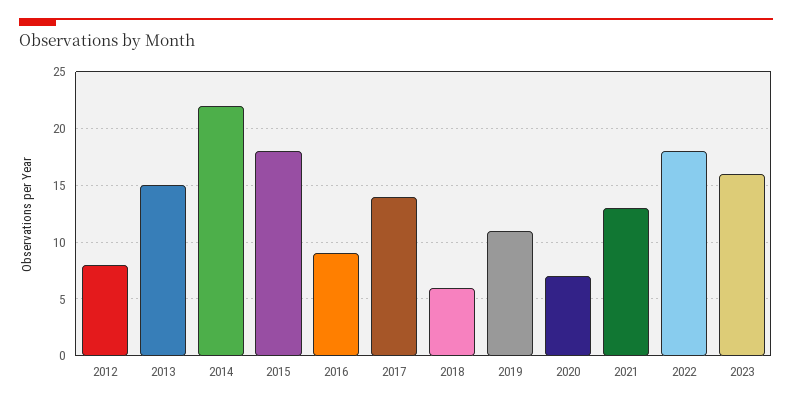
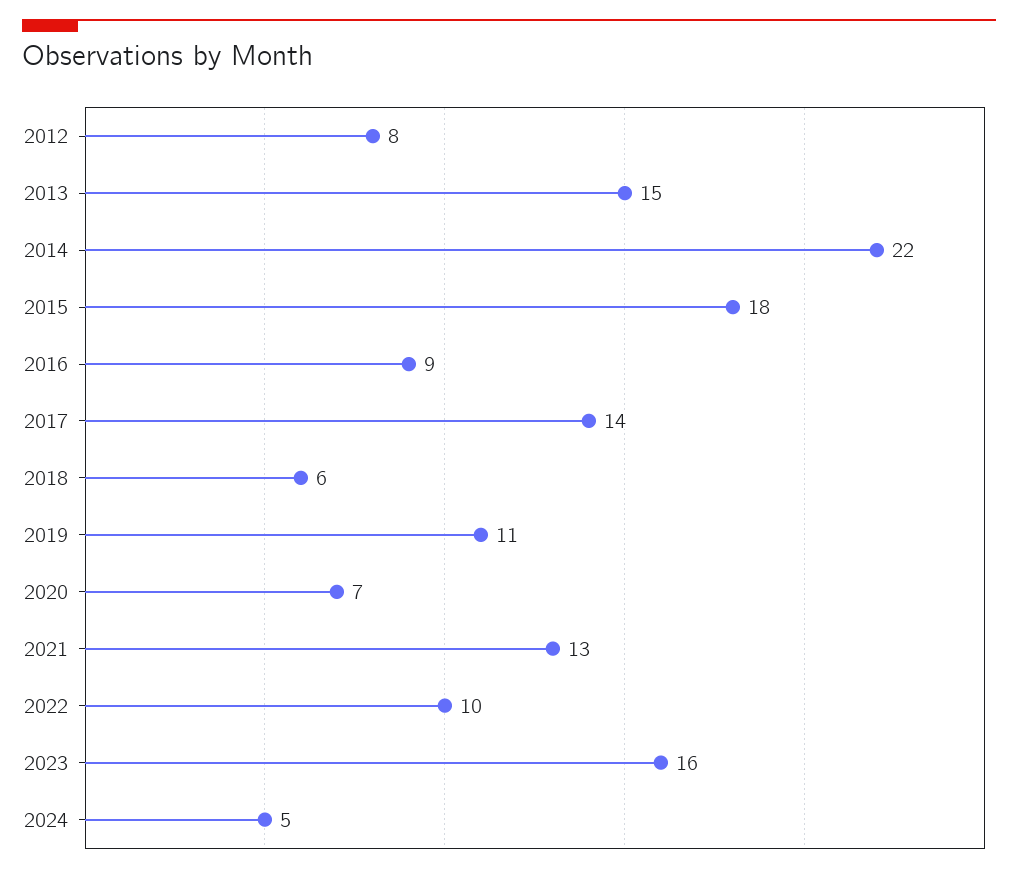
2022: 18 -> 10
2024: none -> 5

